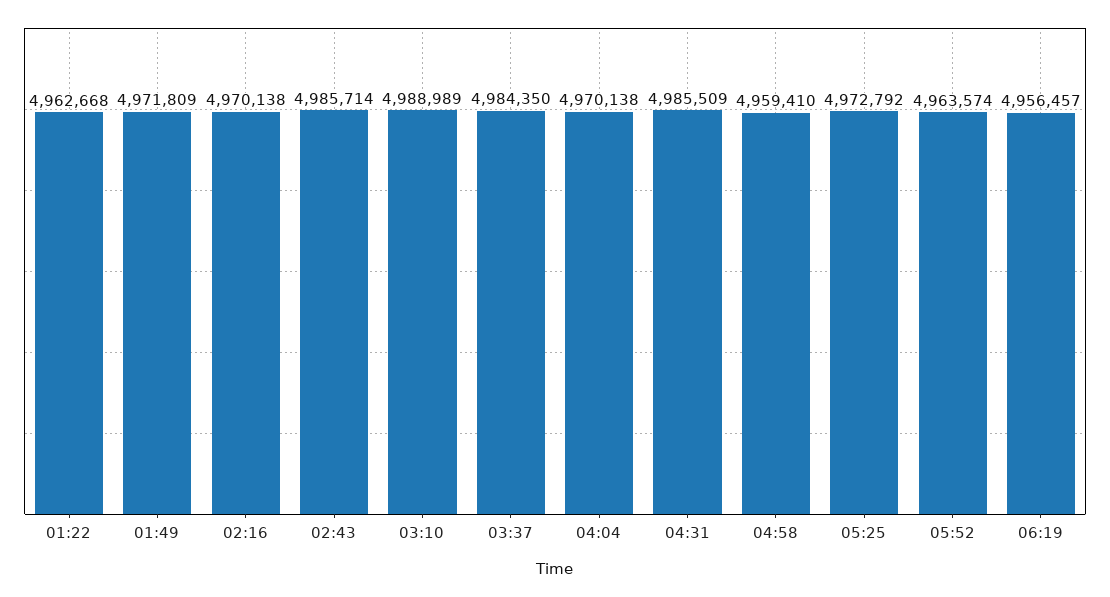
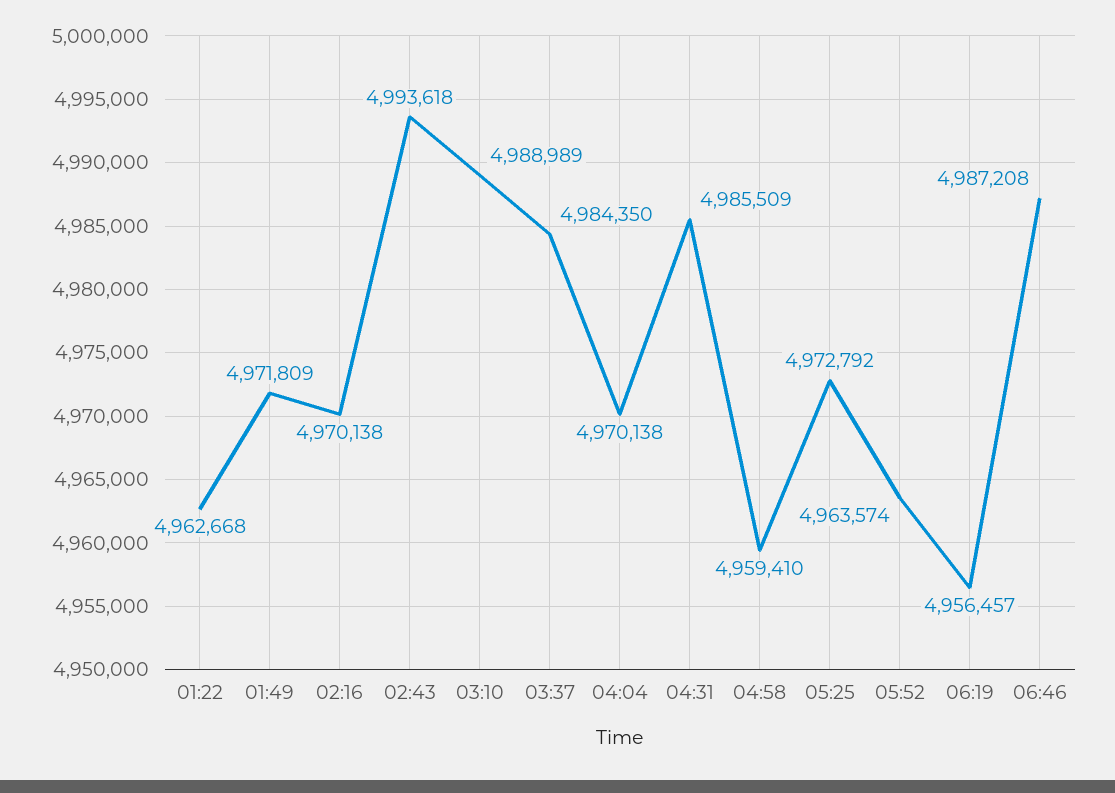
02:43: 4985714 -> 4993618
06:46: none -> 4987208

